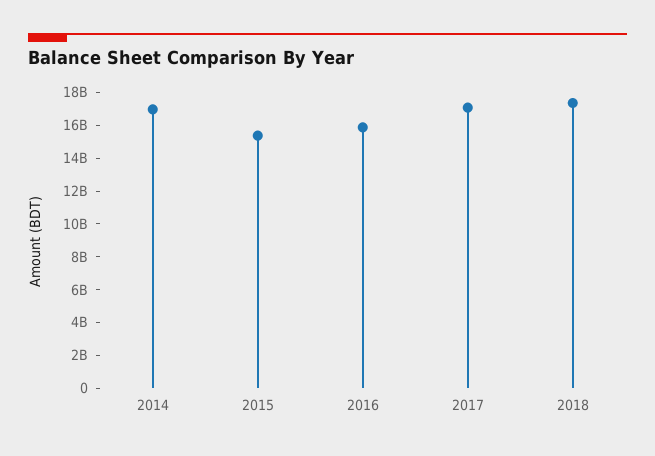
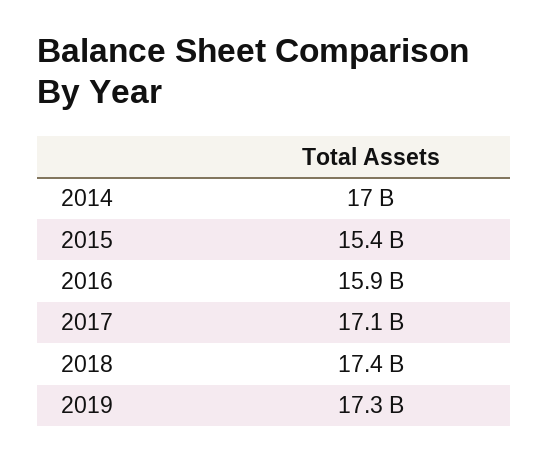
2019: none -> 17300000000

